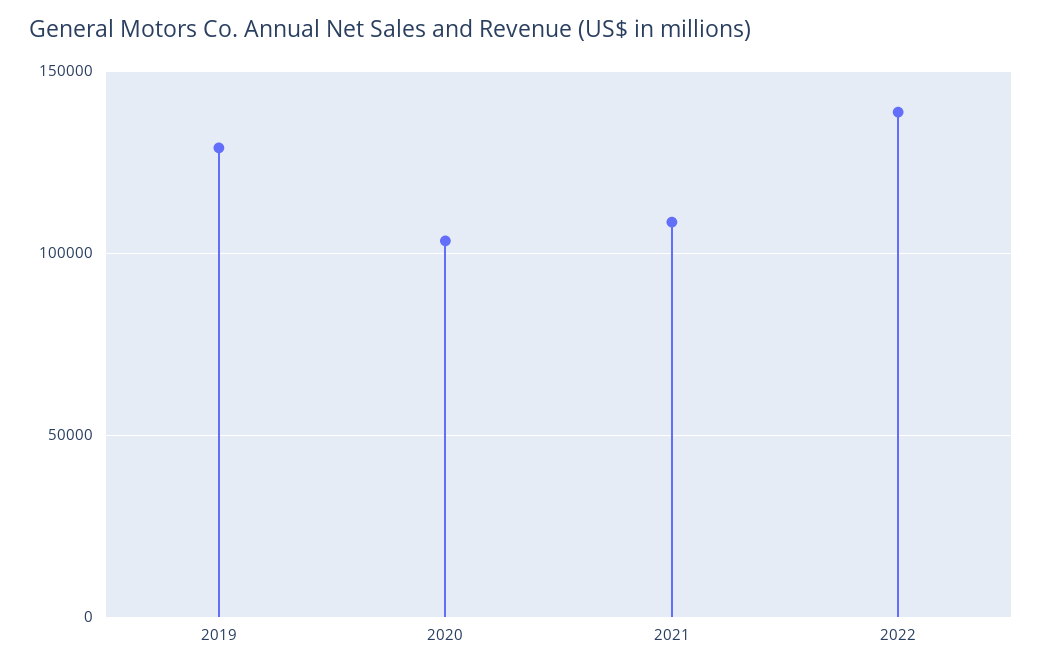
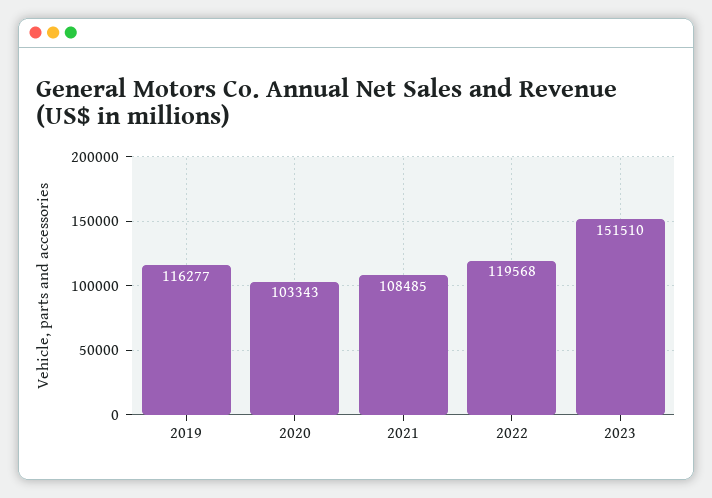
2019: 130000 -> 116277
2022: 140000 -> 119568
2023: none -> 151510

